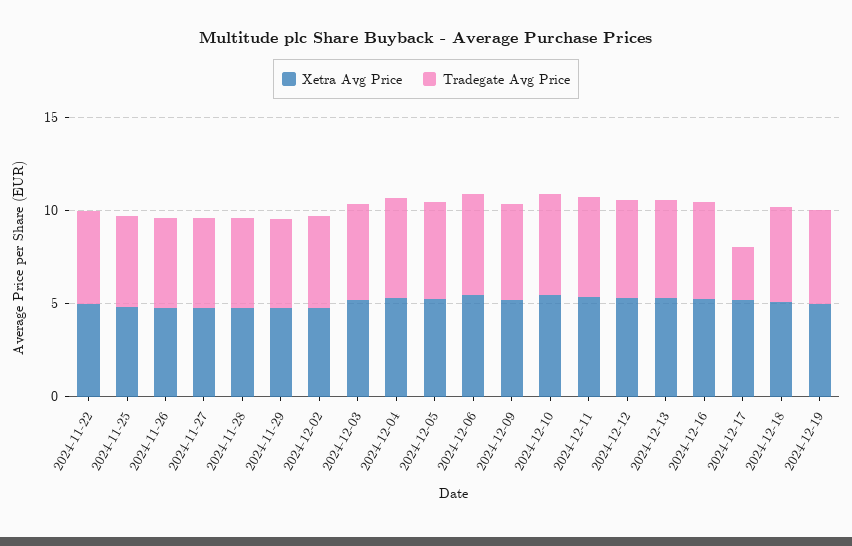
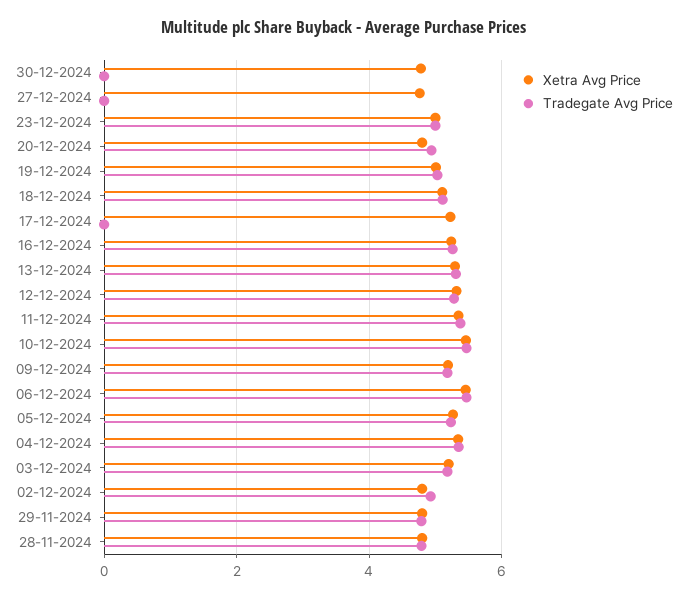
Xetra Avg Price, 2024-11-22: 5 -> none
Tradegate Avg Price, 2024-11-22: 5 -> none
Xetra Avg Price, 2024-11-25: 5 -> none
Tradegate Avg Price, 2024-11-25: 5 -> none
Xetra Avg Price, 2024-11-26: 5 -> none
Tradegate Avg Price, 2024-11-26: 5 -> none
Xetra Avg Price, 2024-11-27: 5 -> none
Tradegate Avg Price, 2024-11-27: 5 -> none
Tradegate Avg Price, 2024-12-17: 3 -> 0
Xetra Avg Price, 30-12-2024: none -> 4.8
Tradegate Avg Price, 30-12-2024: none -> 0
Xetra Avg Price, 27-12-2024: none -> 4.8
Tradegate Avg Price, 27-12-2024: none -> 0
Xetra Avg Price, 23-12-2024: none -> 5
Tradegate Avg Price, 23-12-2024: none -> 5
Xetra Avg Price, 20-12-2024: none -> 4.8
Tradegate Avg Price, 20-12-2024: none -> 5

